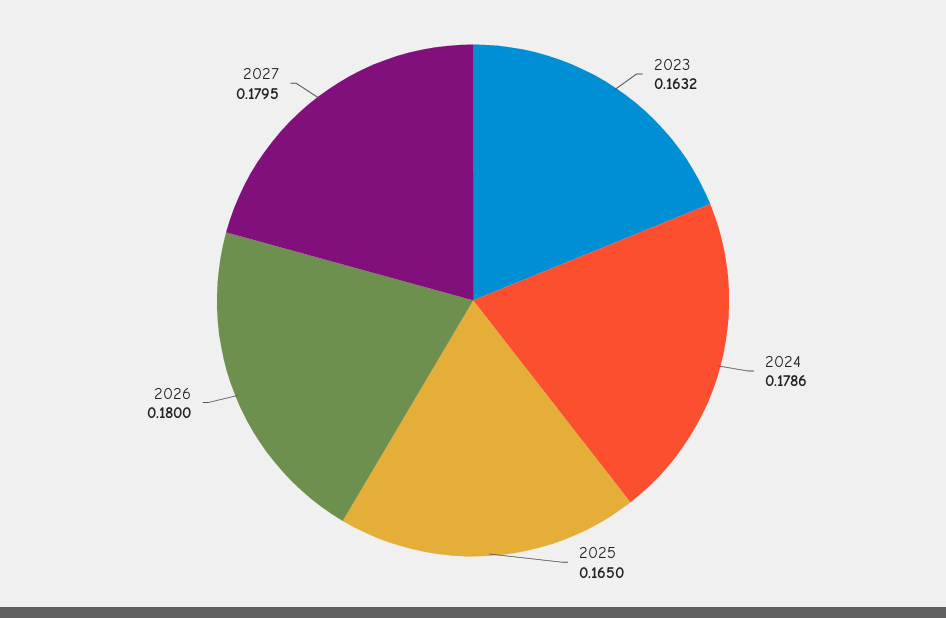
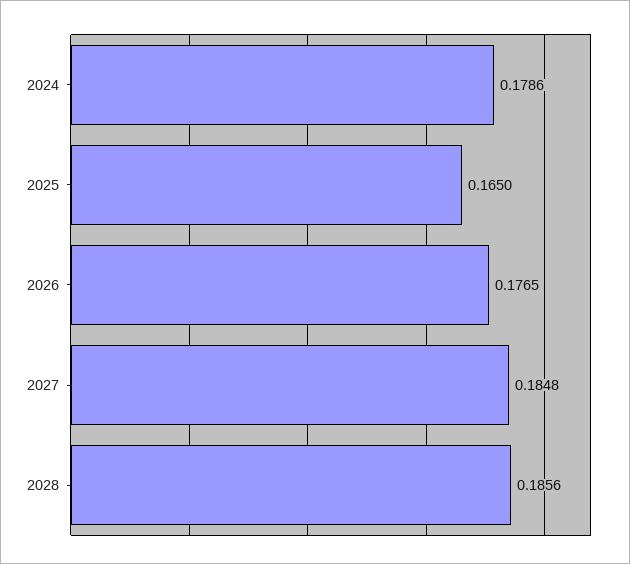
2023: 0.1632 -> none
2026: 0.18 -> 0.1765
2027: 0.1795 -> 0.1848
2028: none -> 0.1856

